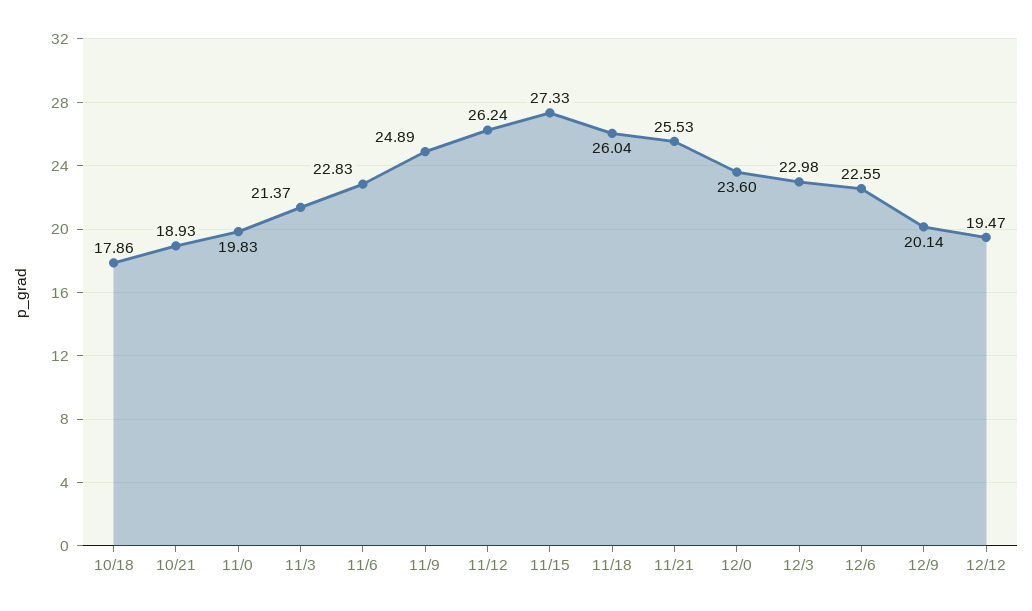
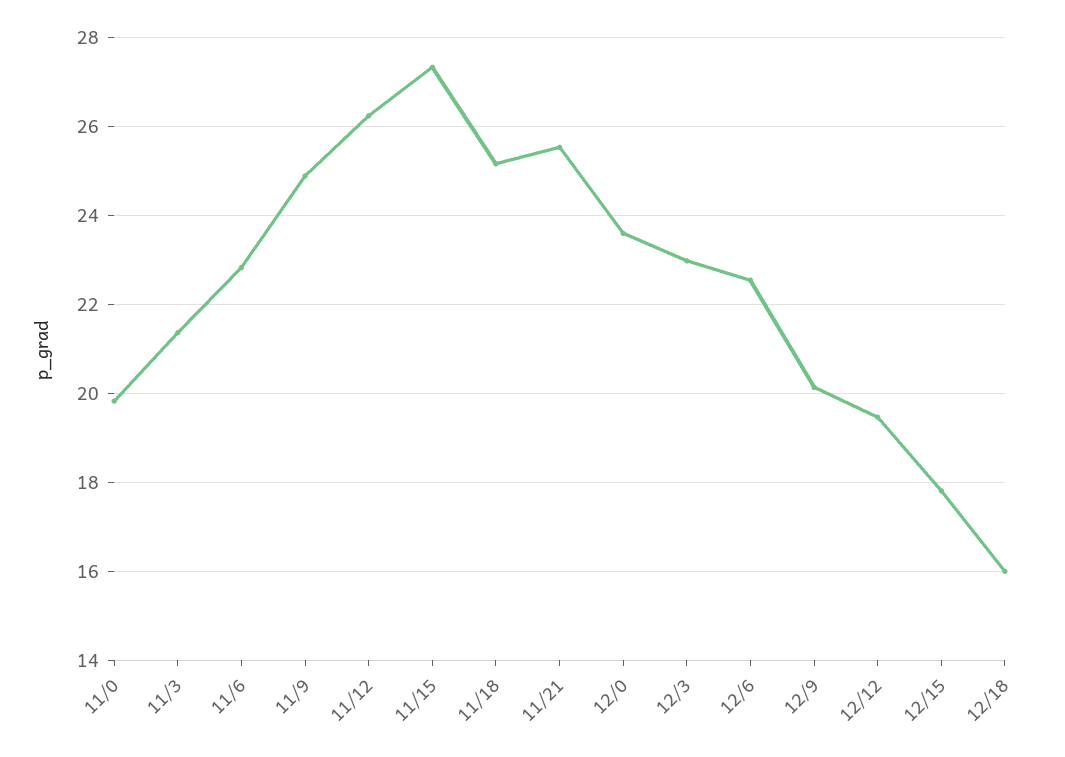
10/18: 17.86 -> none
10/21: 18.93 -> none
11/18: 26.04 -> 25.2
12/15: none -> 17.8
12/18: none -> 16

